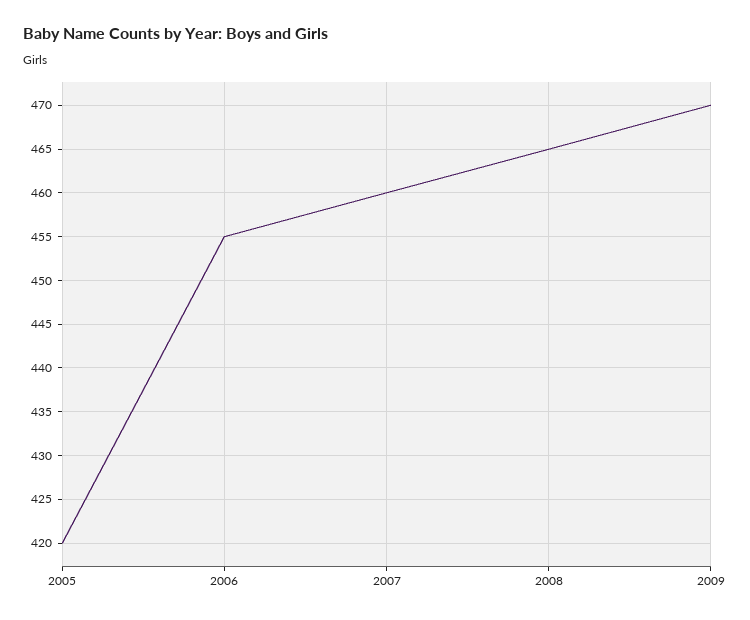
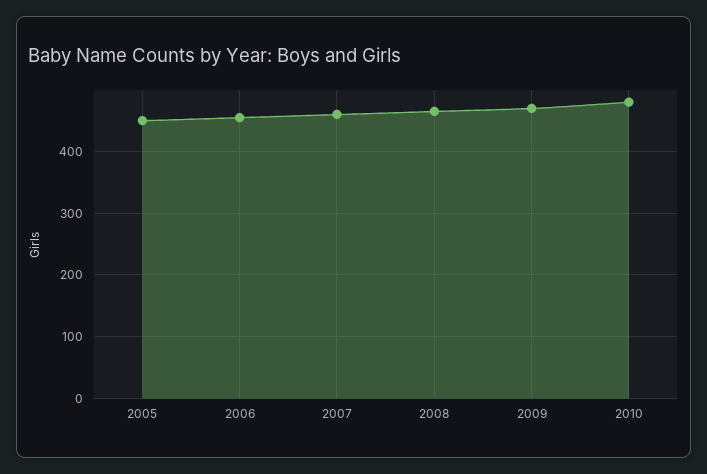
2005: 420 -> 450
2010: none -> 480

